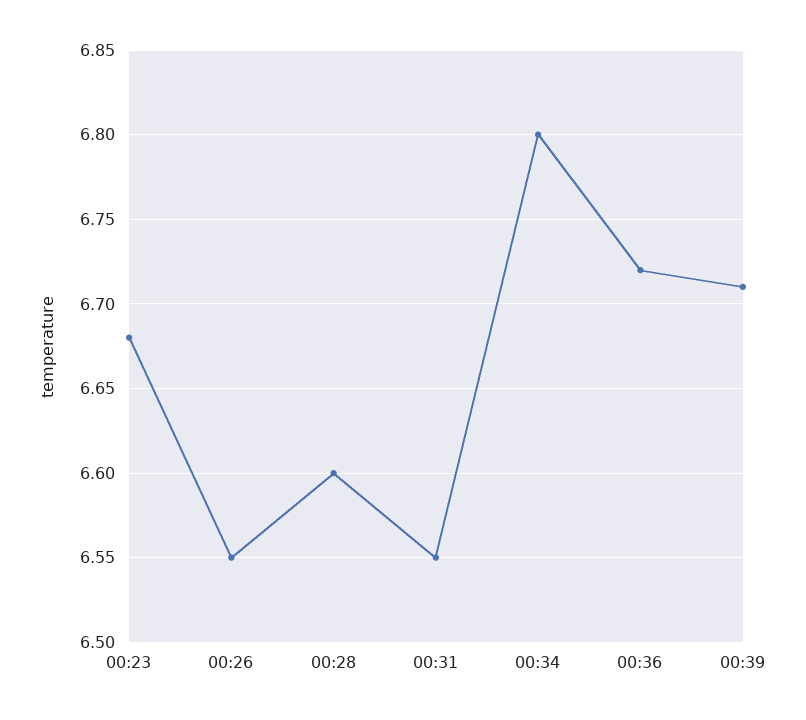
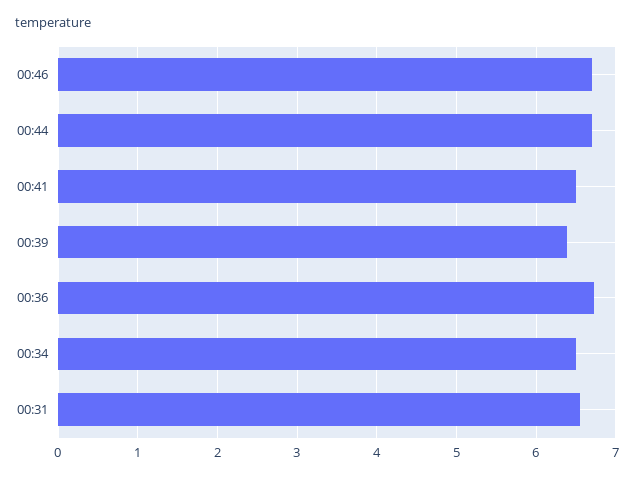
00:23: 6.68 -> none
00:26: 6.55 -> none
00:28: 6.6 -> none
00:34: 6.8 -> 6.5
00:39: 6.71 -> 6.4
00:46: none -> 6.7
00:44: none -> 6.7
00:41: none -> 6.5

